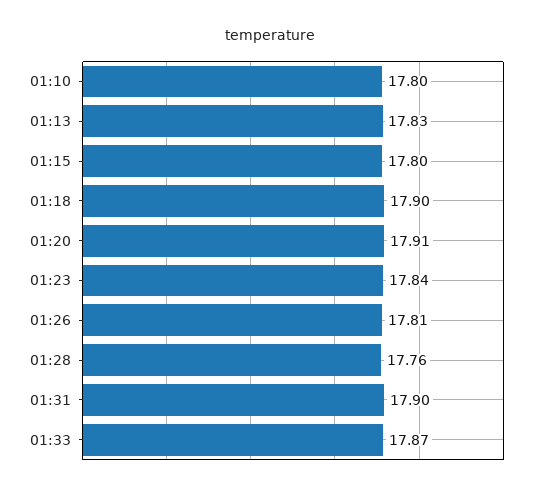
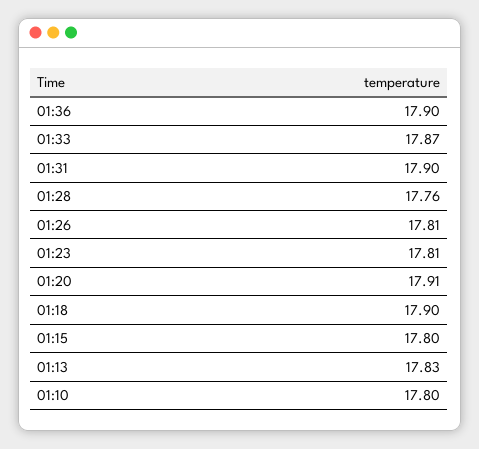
01:23: 17.84 -> 17.81
01:36: none -> 17.9

